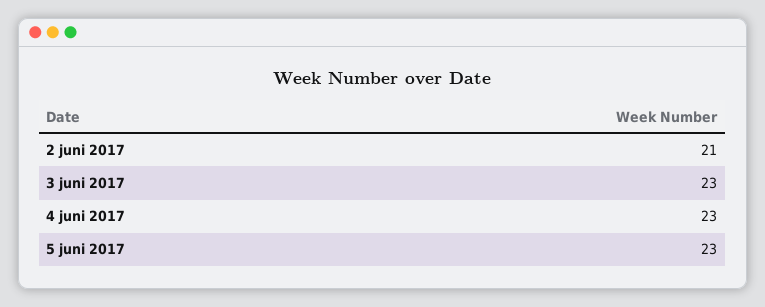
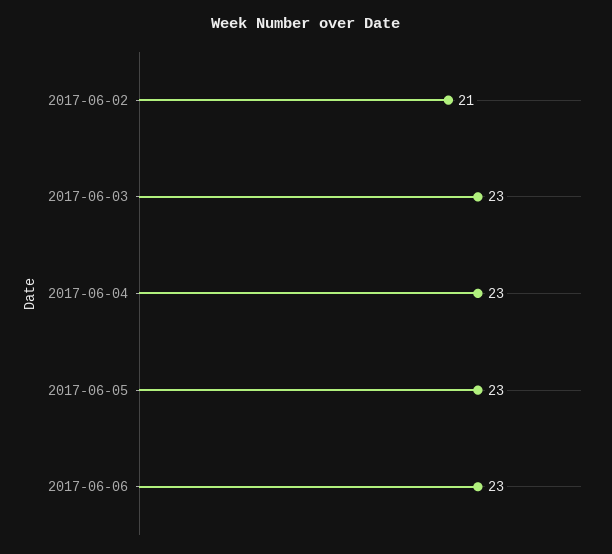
2017-06-06: none -> 23

